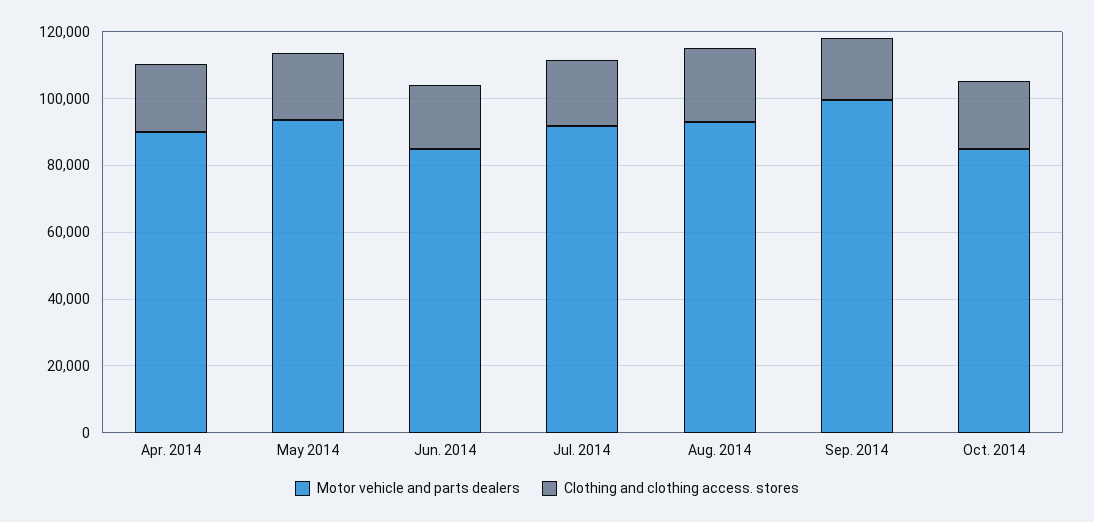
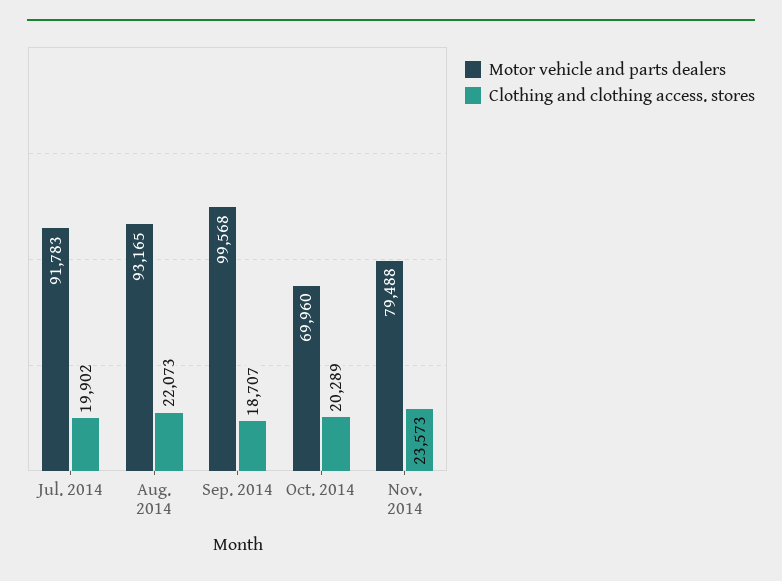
Motor vehicle and parts dealers, Apr. 2014: 90000 -> none
Clothing and clothing access. stores, Apr. 2014: 20000 -> none
Motor vehicle and parts dealers, May 2014: 95000 -> none
Clothing and clothing access. stores, May 2014: 20000 -> none
Motor vehicle and parts dealers, Jun. 2014: 85000 -> none
Clothing and clothing access. stores, Jun. 2014: 20000 -> none
Motor vehicle and parts dealers, Oct. 2014: 85000 -> 69960
Motor vehicle and parts dealers, Nov. 2014: none -> 79488
Clothing and clothing access. stores, Nov. 2014: none -> 23573

